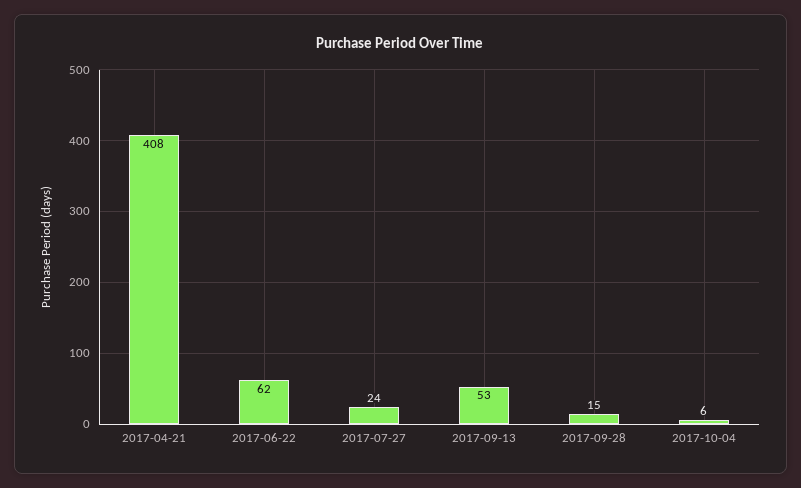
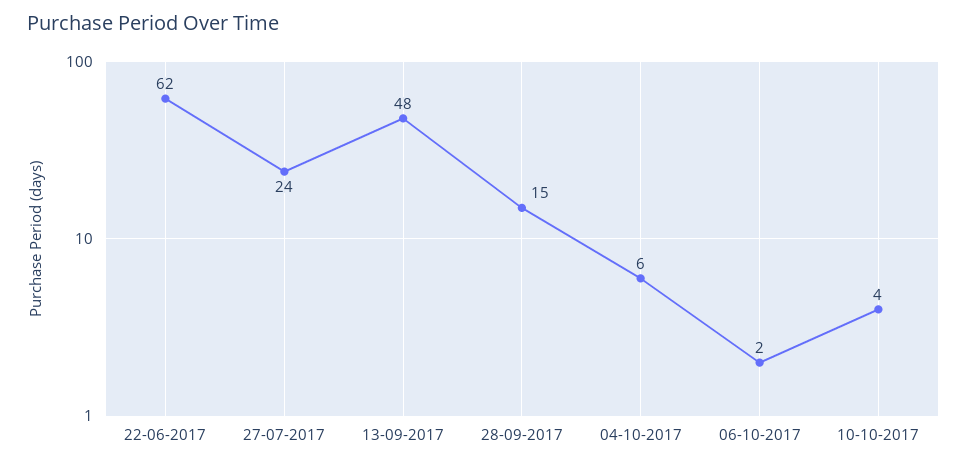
2017-04-21: 408 -> none
2017-09-13: 53 -> 48
06-10-2017: none -> 2
10-10-2017: none -> 4

